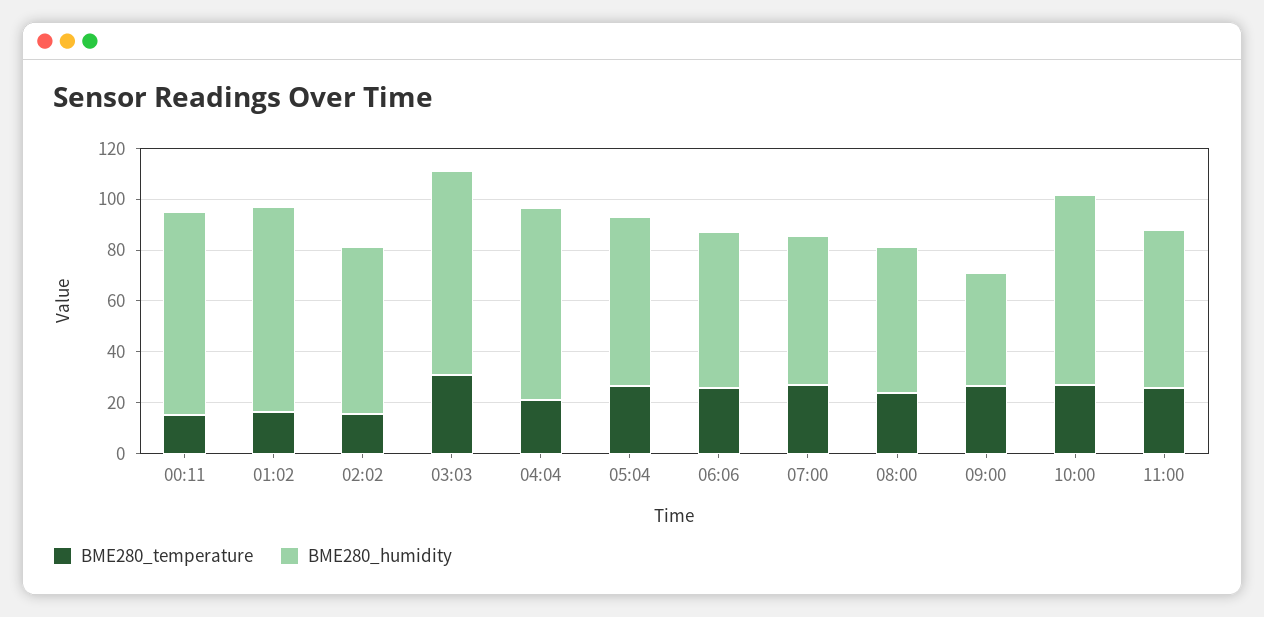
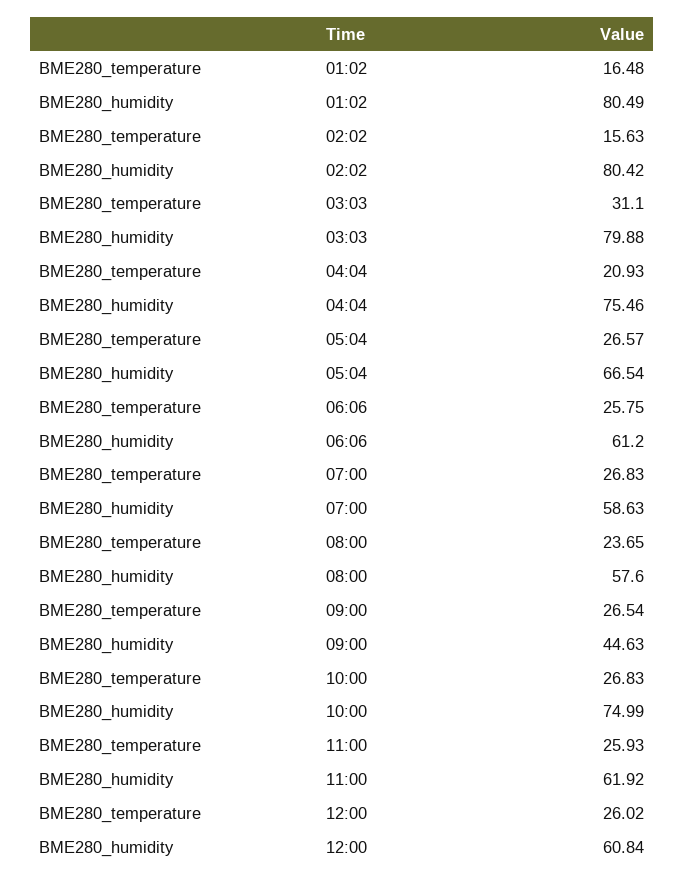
BME280_temperature, 00:11: 15 -> none
BME280_humidity, 00:11: 80 -> none
BME280_humidity, 02:02: 65 -> 80.42
BME280_temperature, 12:00: none -> 26.02
BME280_humidity, 12:00: none -> 60.84

